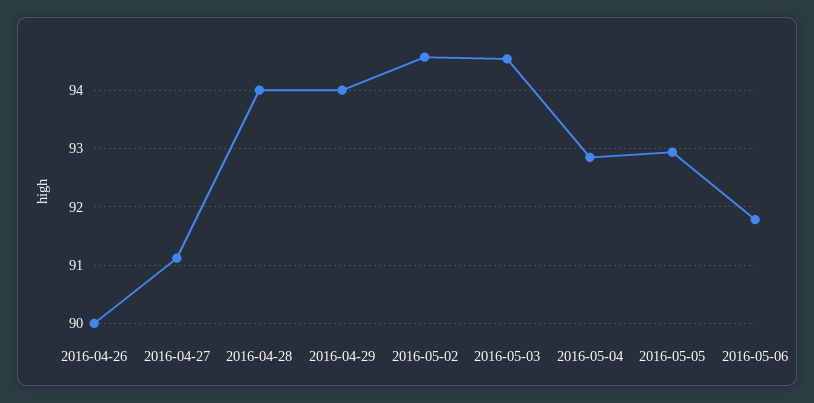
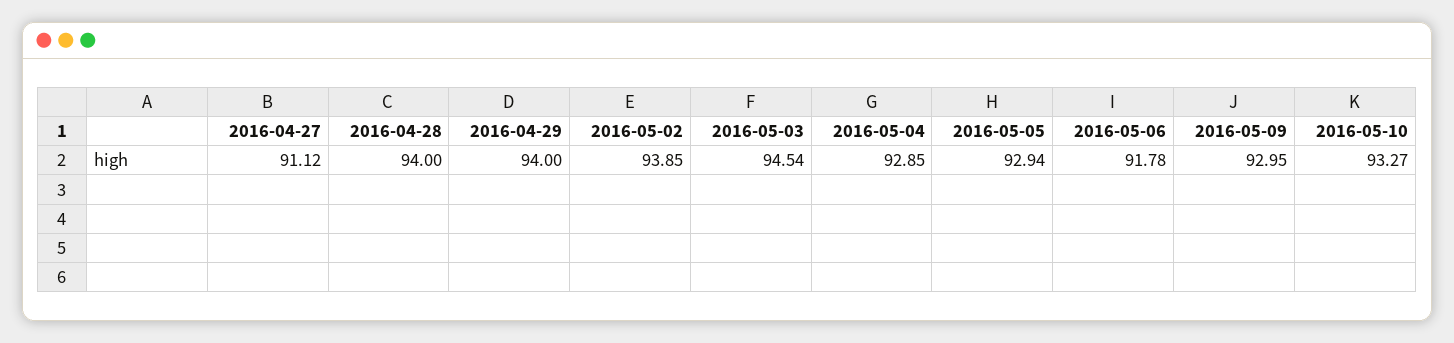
2016-04-26: 90 -> none
2016-05-02: 94.6 -> 93.85
2016-05-09: none -> 92.95
2016-05-10: none -> 93.27

